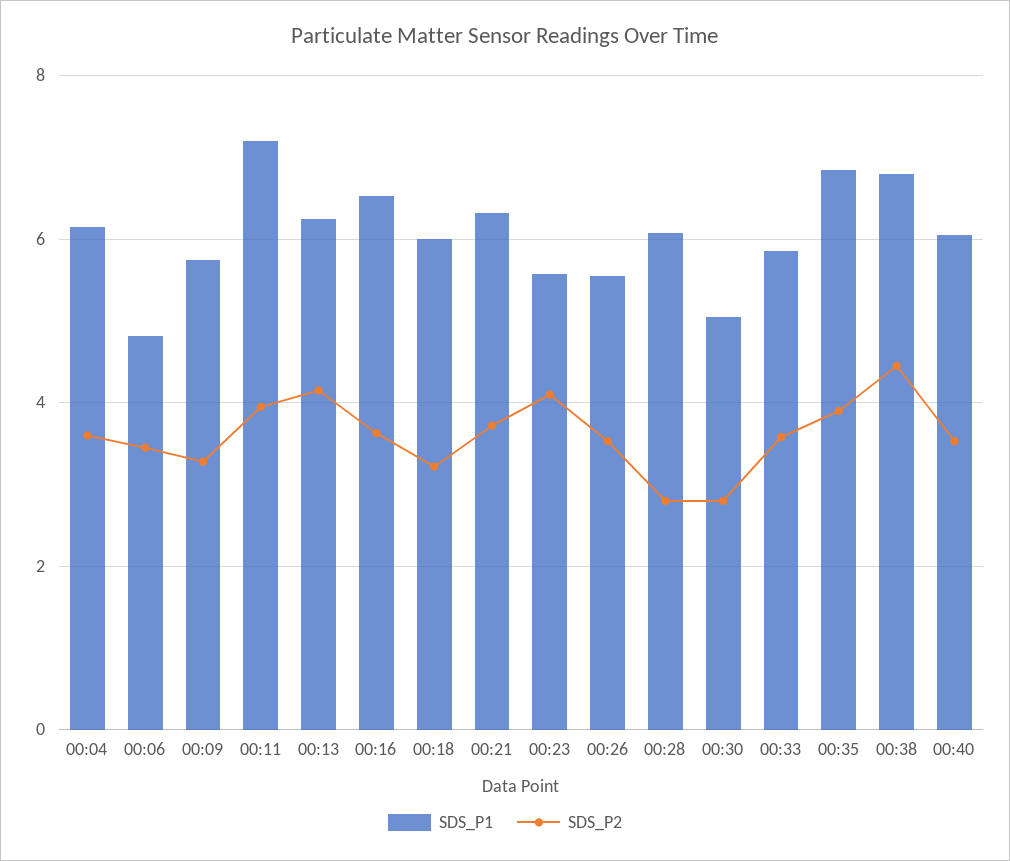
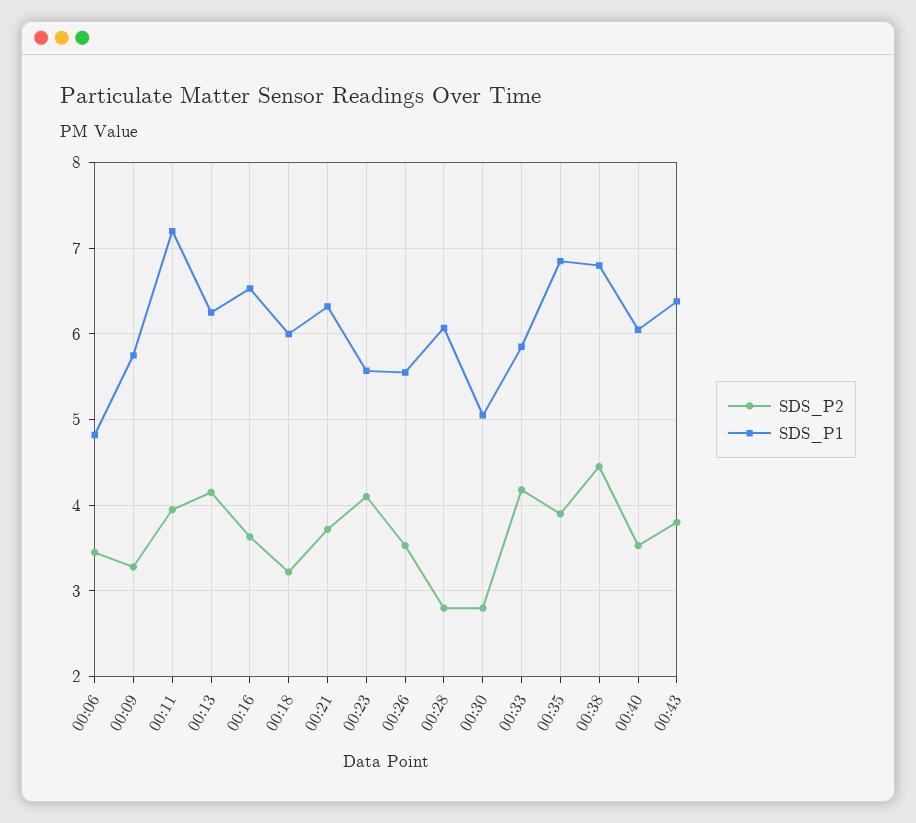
SDS_P1, 00:04: 6.2 -> none
SDS_P2, 00:04: 3.6 -> none
SDS_P2, 00:33: 3.6 -> 4.2
SDS_P2, 00:43: none -> 3.8
SDS_P1, 00:43: none -> 6.4

